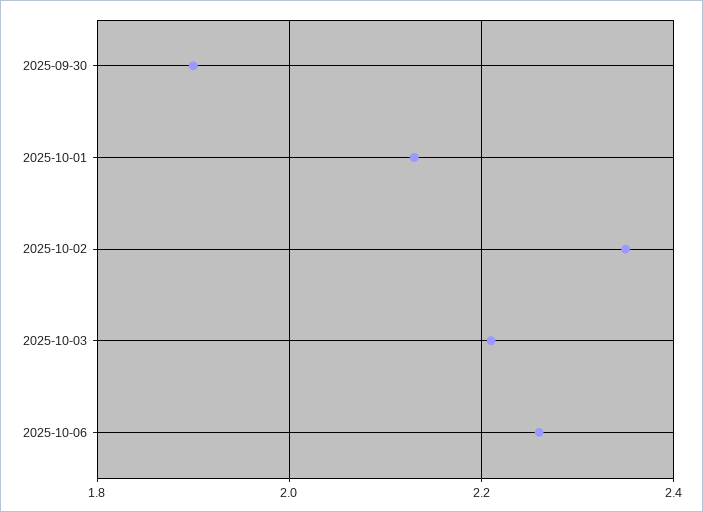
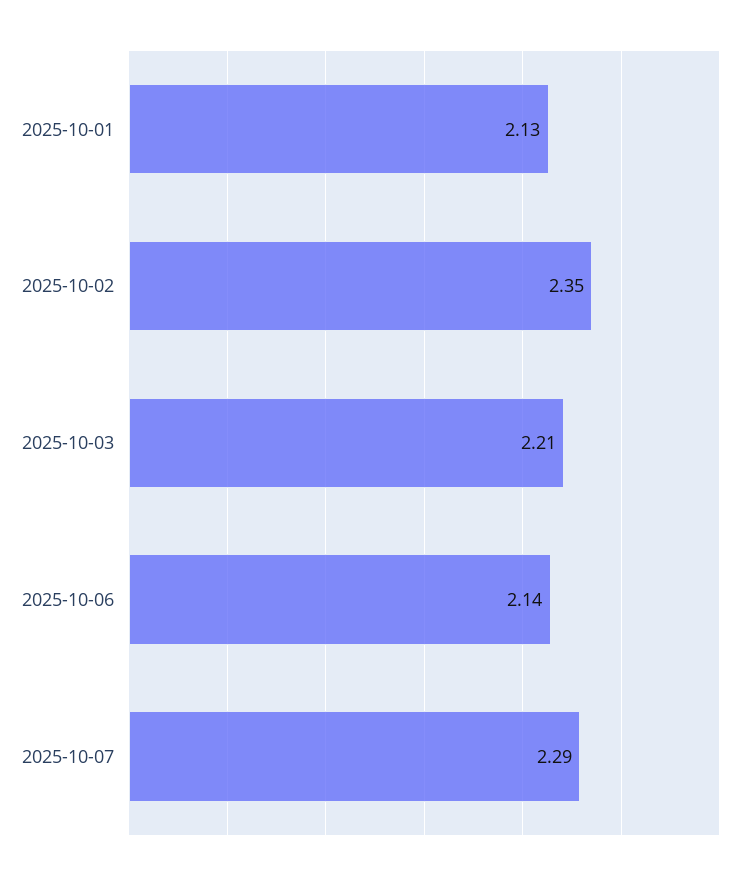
2025-09-30: 1.9 -> none
2025-10-06: 2.25 -> 2.14
2025-10-07: none -> 2.29

